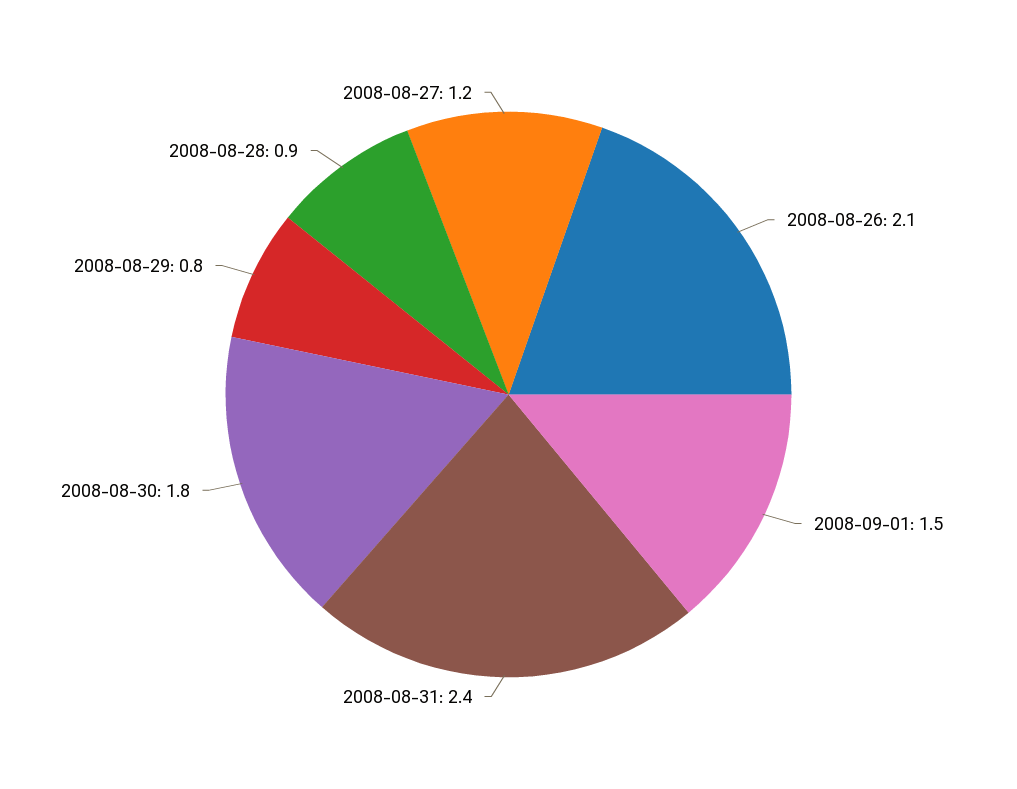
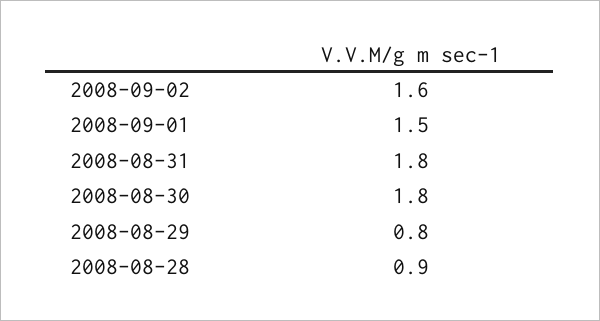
2008-08-26: 2.1 -> none
2008-08-31: 2.4 -> 1.8
2008-08-27: 1.2 -> none
2008-09-02: none -> 1.6

